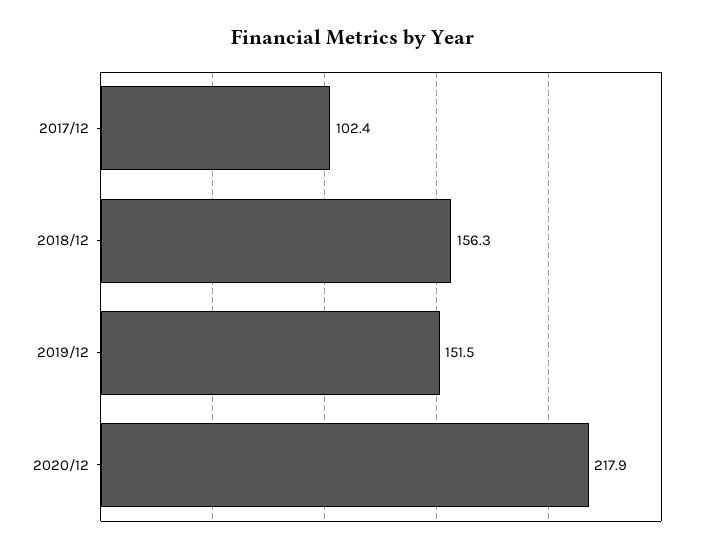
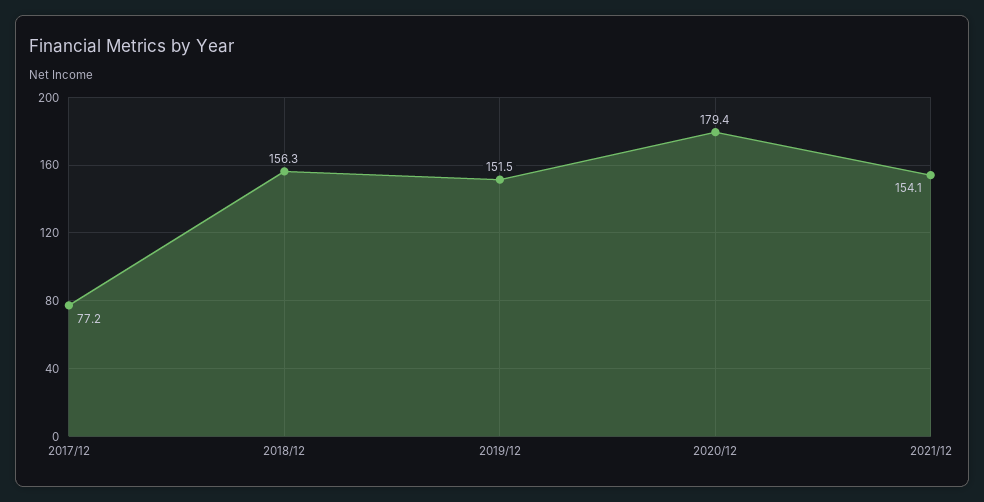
2017/12: 102.4 -> 77.2
2020/12: 217.9 -> 179.4
2021/12: none -> 154.1

